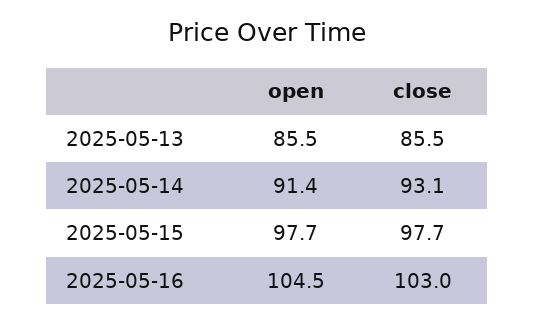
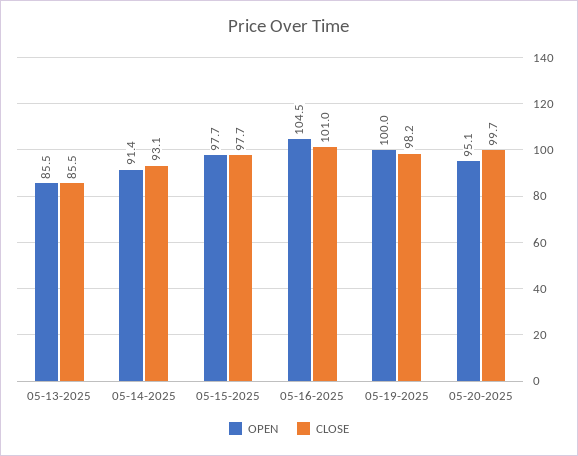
close, 2025-05-16: 103 -> 101
open, 05-19-2025: none -> 100
close, 05-19-2025: none -> 98.2
open, 05-20-2025: none -> 95.1
close, 05-20-2025: none -> 99.7

